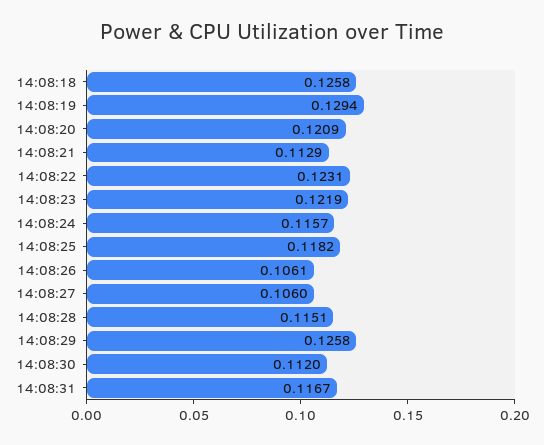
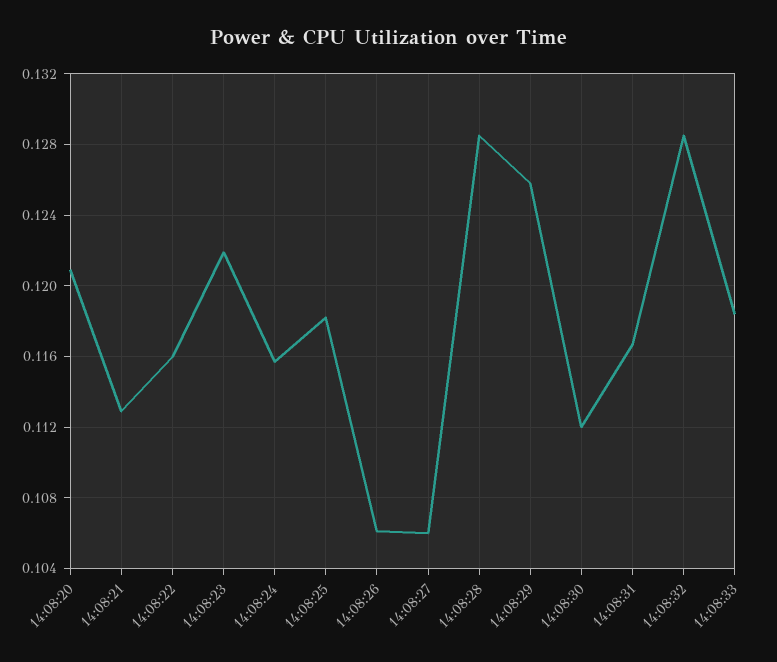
14:08:18: 0.1258 -> none
14:08:19: 0.1294 -> none
14:08:22: 0.1231 -> 0.116
14:08:28: 0.1151 -> 0.1285
14:08:32: none -> 0.1285
14:08:33: none -> 0.1185

